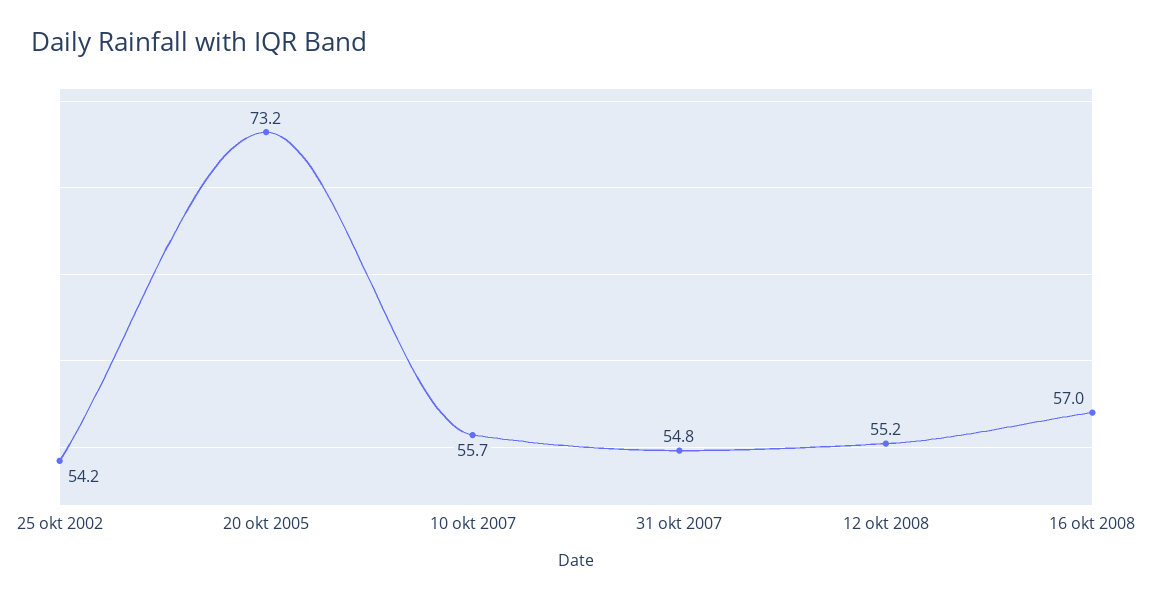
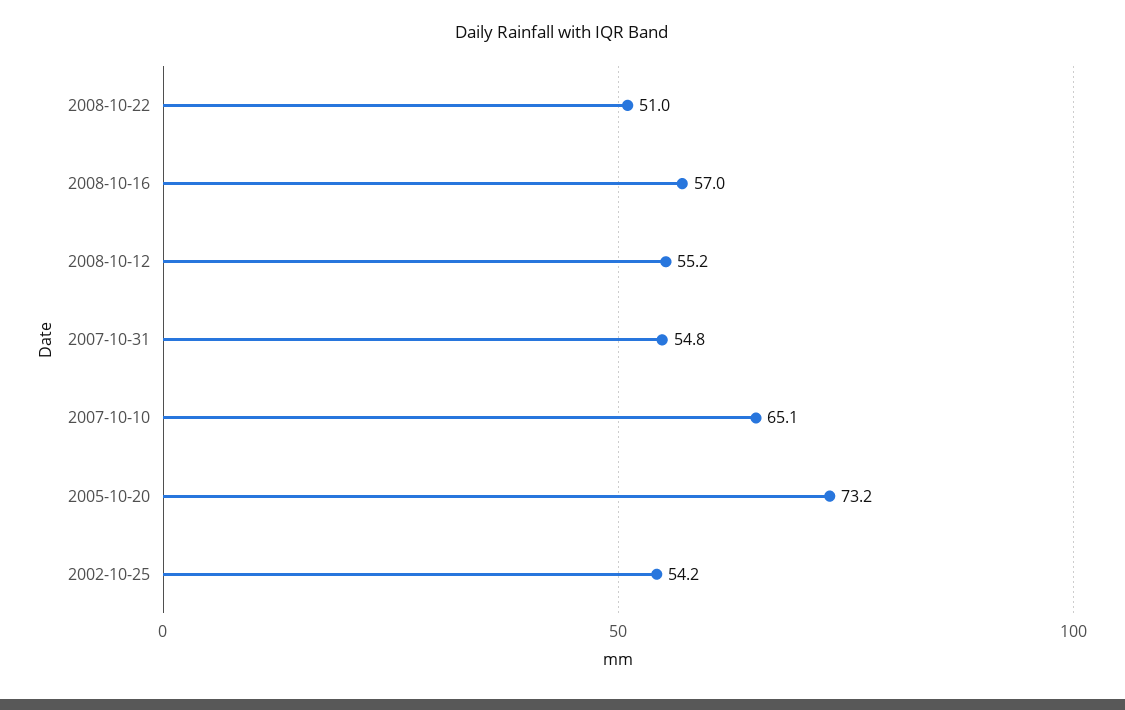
10 okt 2007: 55.7 -> 65.1
2008-10-22: none -> 51

